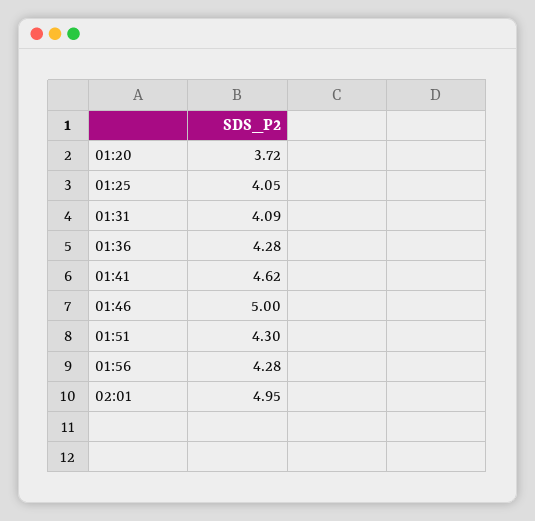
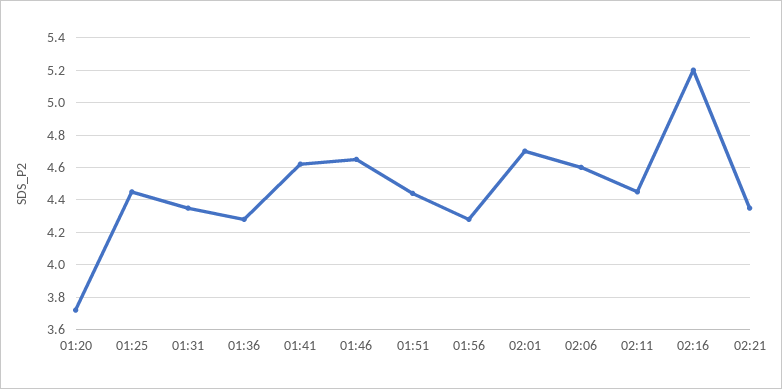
01:25: 4.05 -> 4.45
01:31: 4.09 -> 4.35
01:46: 5 -> 4.65
01:51: 4.3 -> 4.45
02:01: 4.95 -> 4.7
02:06: none -> 4.6
02:11: none -> 4.45
02:16: none -> 5.2
02:21: none -> 4.35

